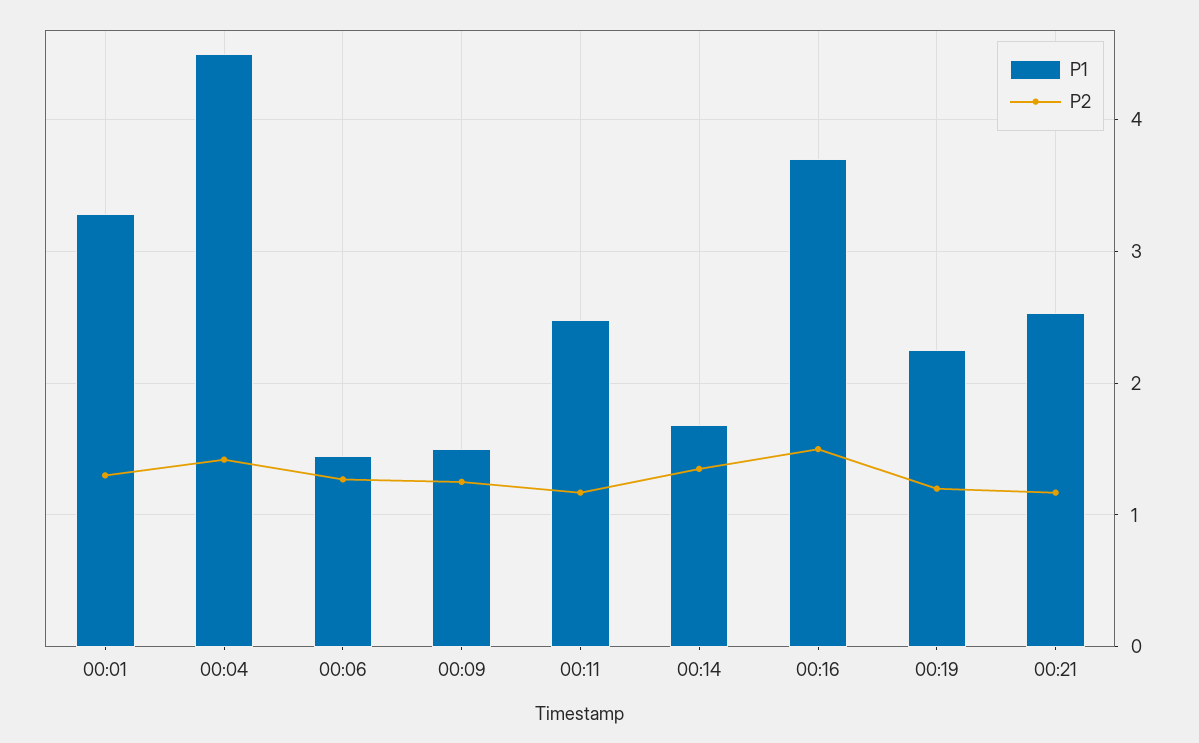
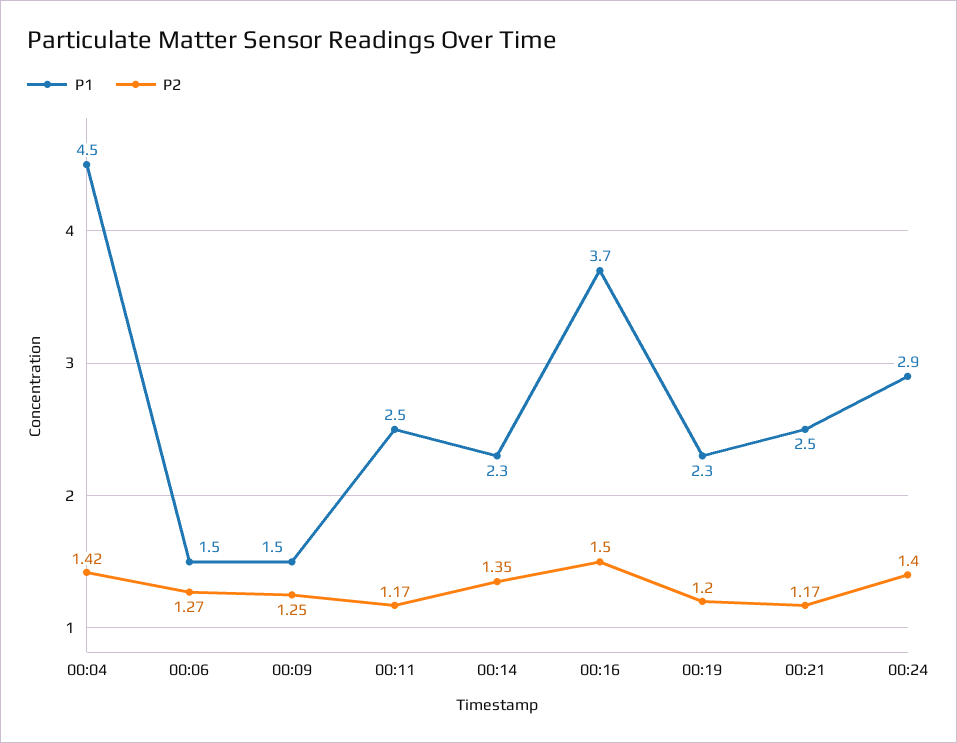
P1, 00:01: 3.3 -> none
P2, 00:01: 1.3 -> none
P1, 00:14: 1.7 -> 2.3
P1, 00:24: none -> 2.9
P2, 00:24: none -> 1.4

